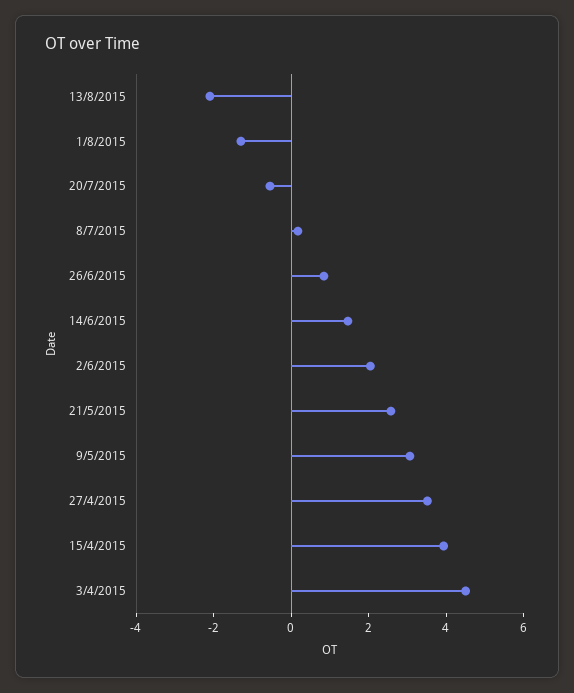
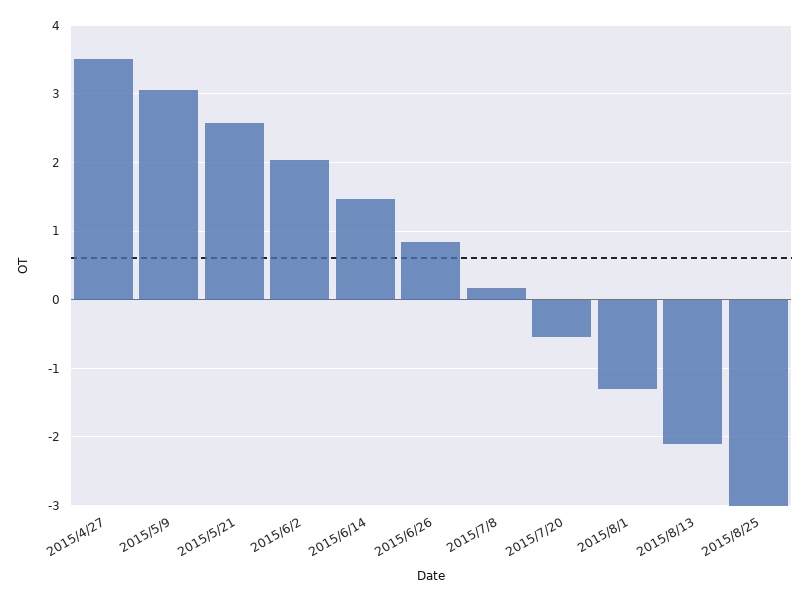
15/4/2015: 4 -> none
3/4/2015: 4.5 -> none
2015/8/25: none -> -3

